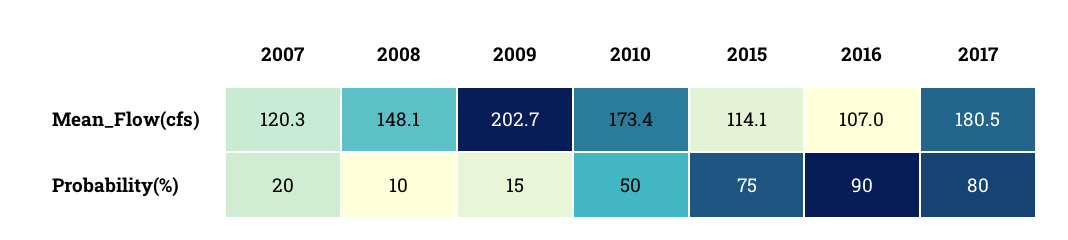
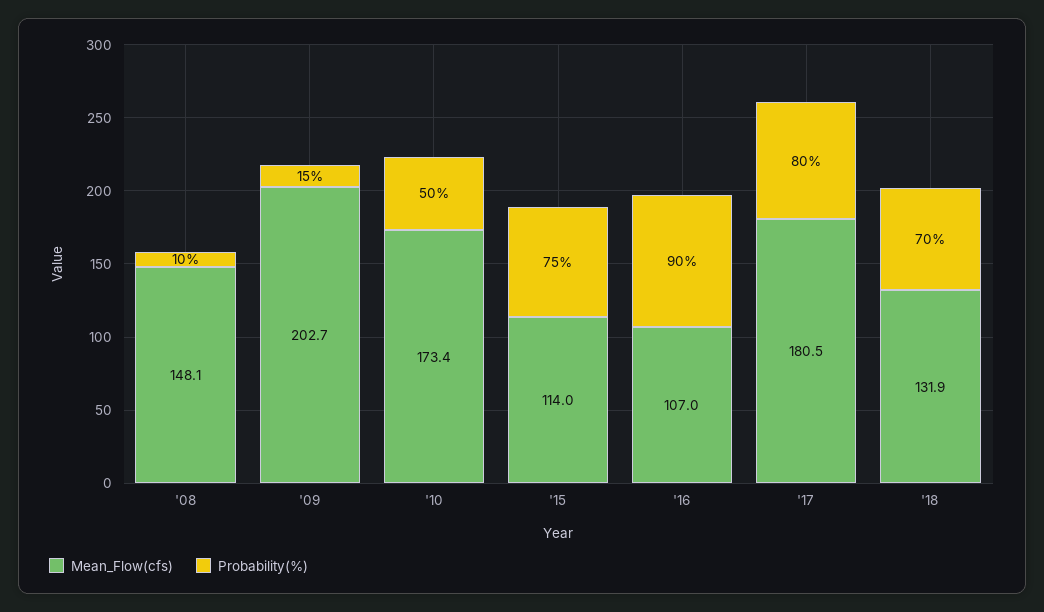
Mean_Flow(cfs), 2007: 120.3 -> none
Mean_Flow(cfs), 2015: 114.1 -> 114
Probability(%), 2007: 20 -> none
Mean_Flow(cfs), '18: none -> 131.9
Probability(%), '18: none -> 70

